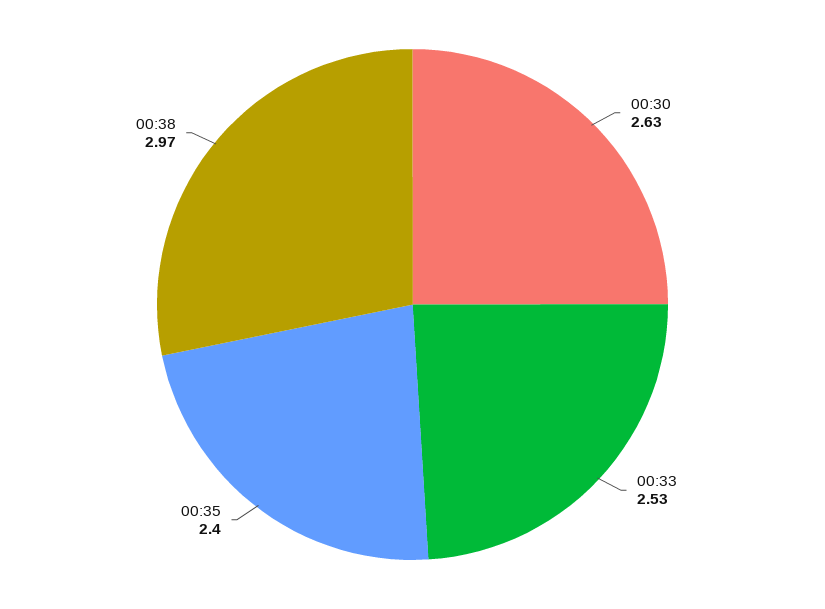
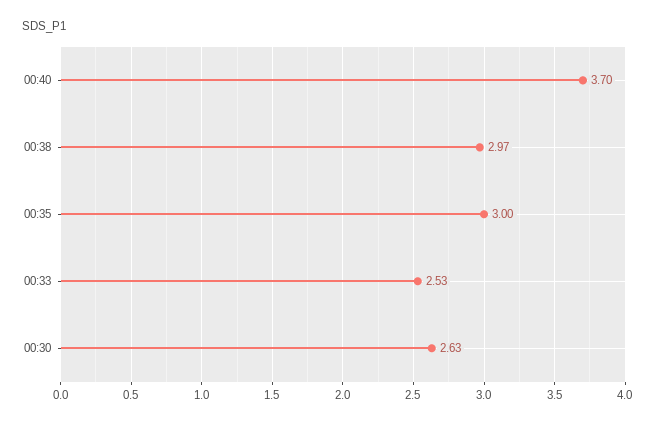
00:35: 2.4 -> 3
00:40: none -> 3.7

